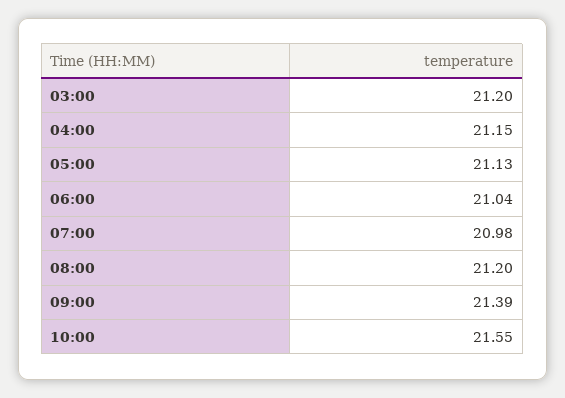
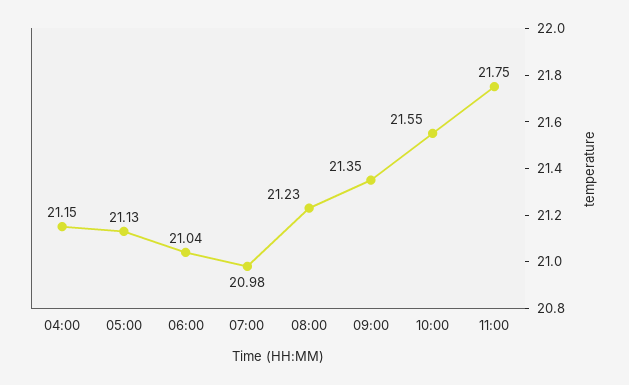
03:00: 21.2 -> none
08:00: 21.2 -> 21.23
09:00: 21.39 -> 21.35
11:00: none -> 21.75

